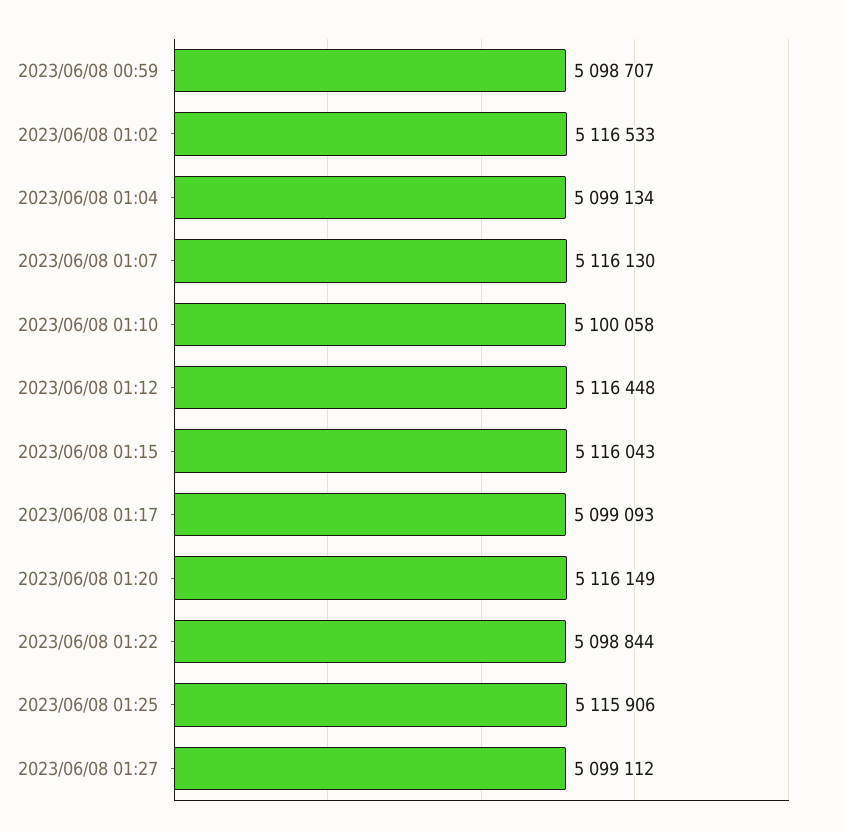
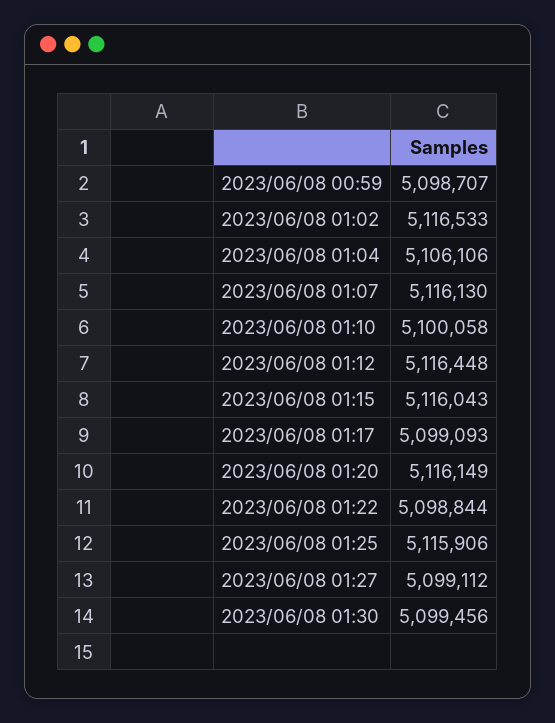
2023/06/08 01:04: 5099134 -> 5106106
2023/06/08 01:30: none -> 5099456

